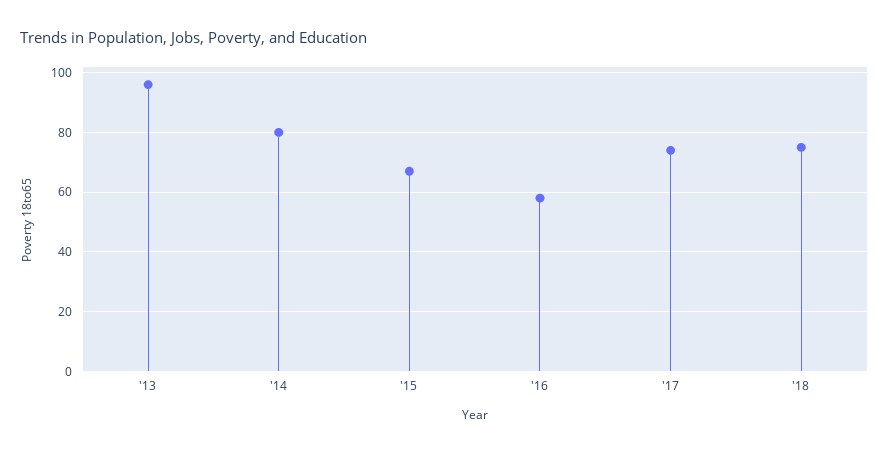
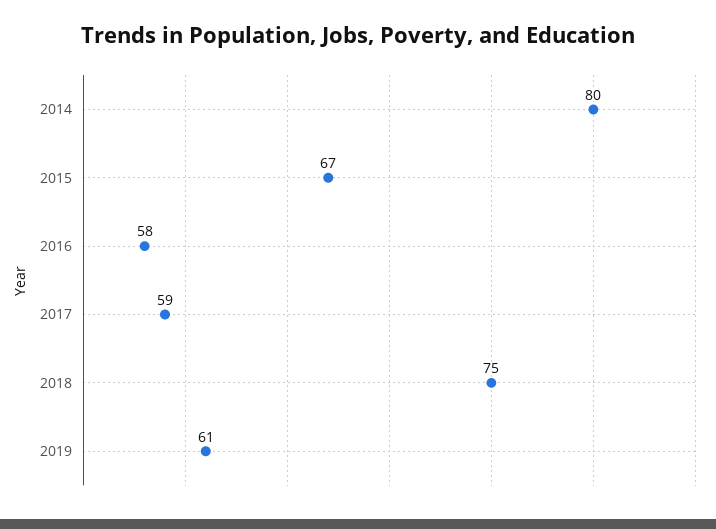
'13: 95 -> none
'17: 75 -> 59
2019: none -> 61

